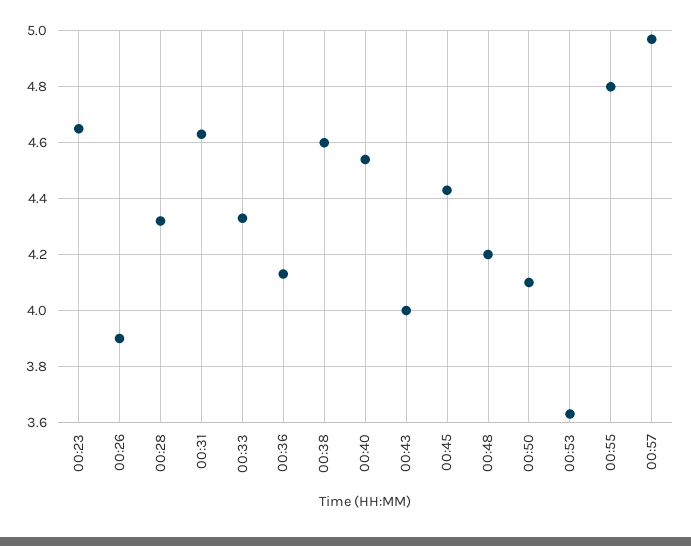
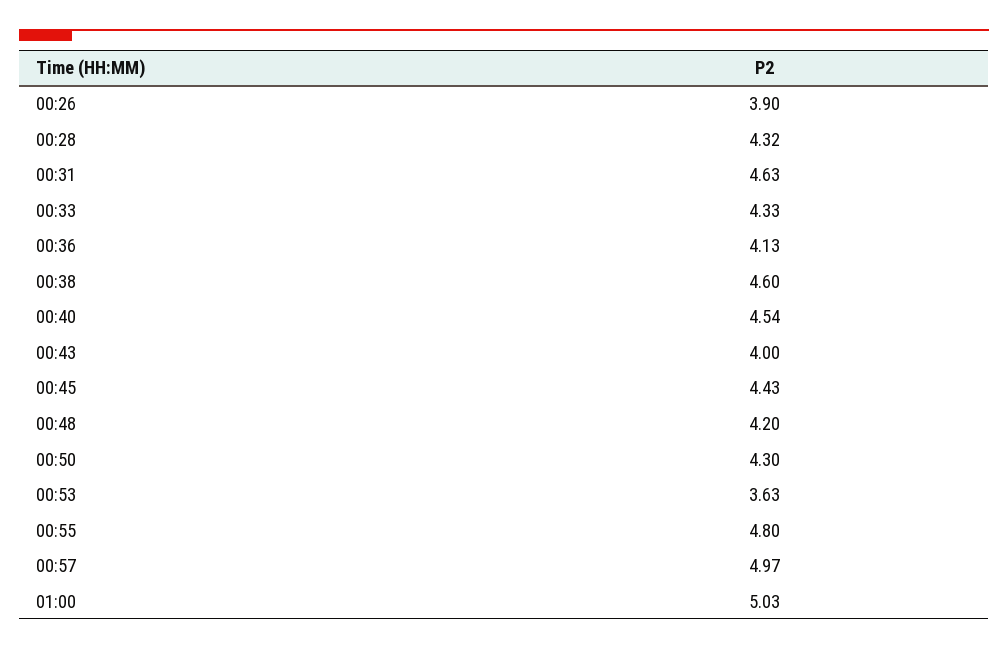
00:23: 4.65 -> none
00:50: 4.1 -> 4.3
01:00: none -> 5.03

